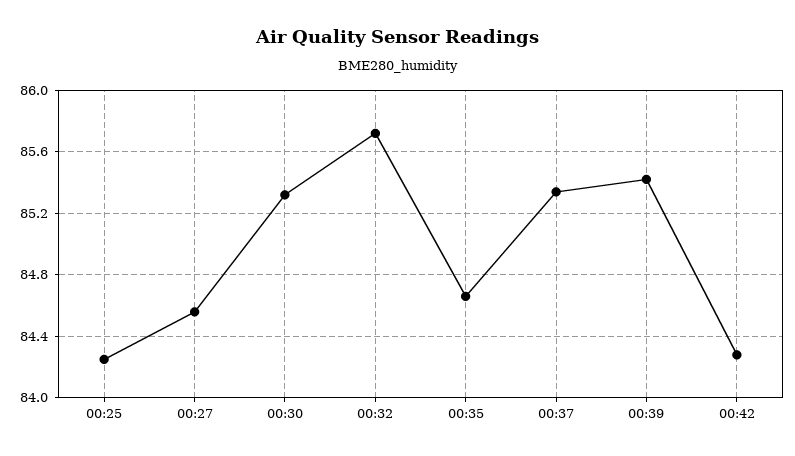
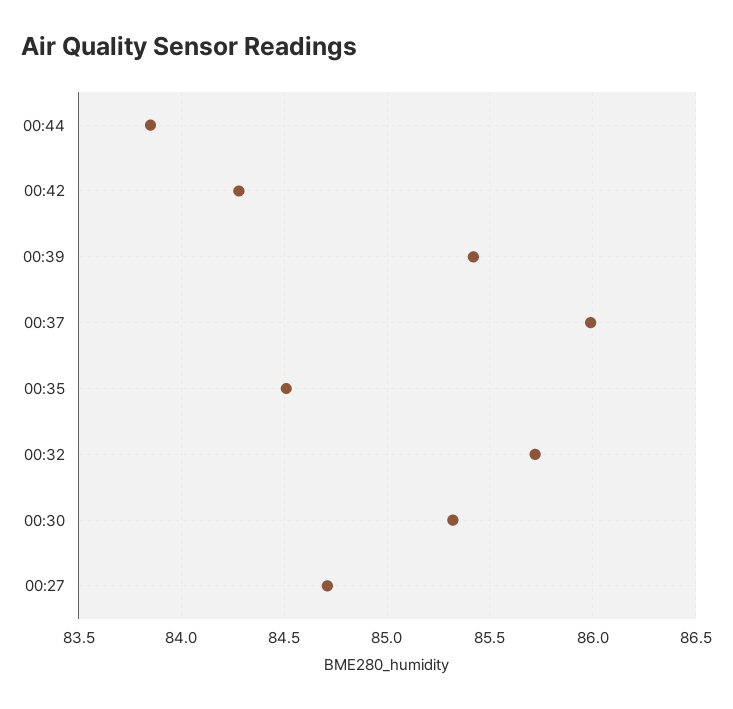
00:25: 84.25 -> none
00:27: 84.55 -> 84.7
00:35: 84.65 -> 84.5
00:37: 85.35 -> 86
00:44: none -> 83.85

